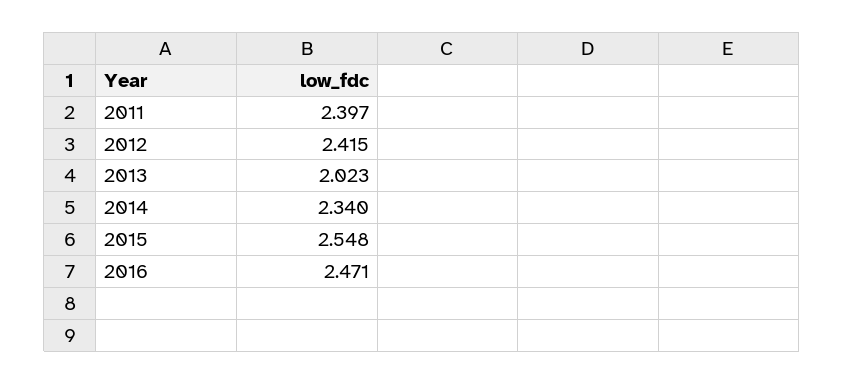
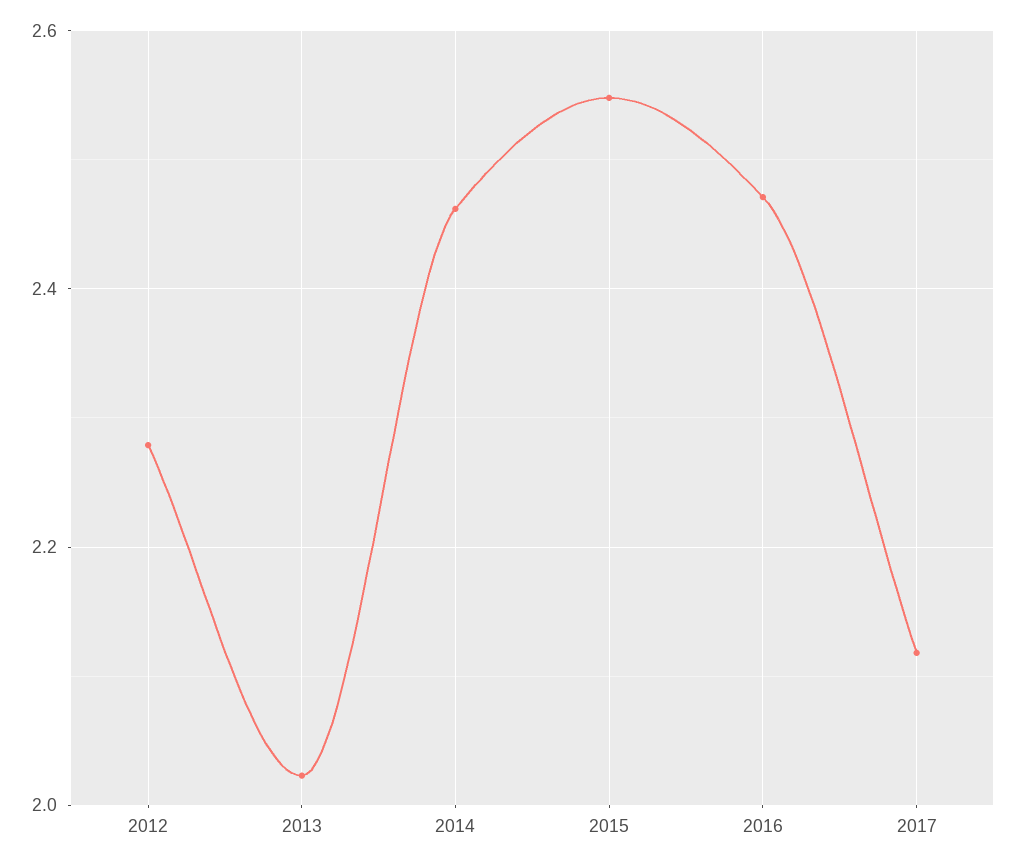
2011: 2.397 -> none
2012: 2.415 -> 2.28
2014: 2.34 -> 2.46
2017: none -> 2.12

